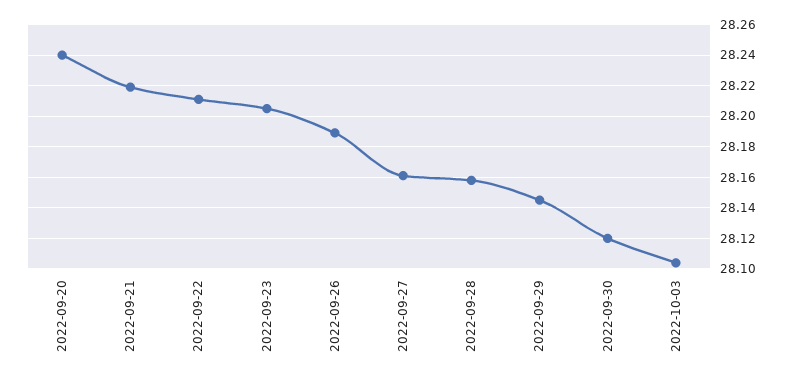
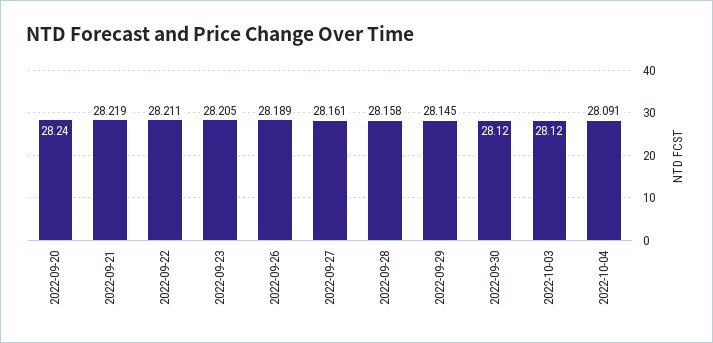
2022-10-03: 28.105 -> 28.12
2022-10-04: none -> 28.091

